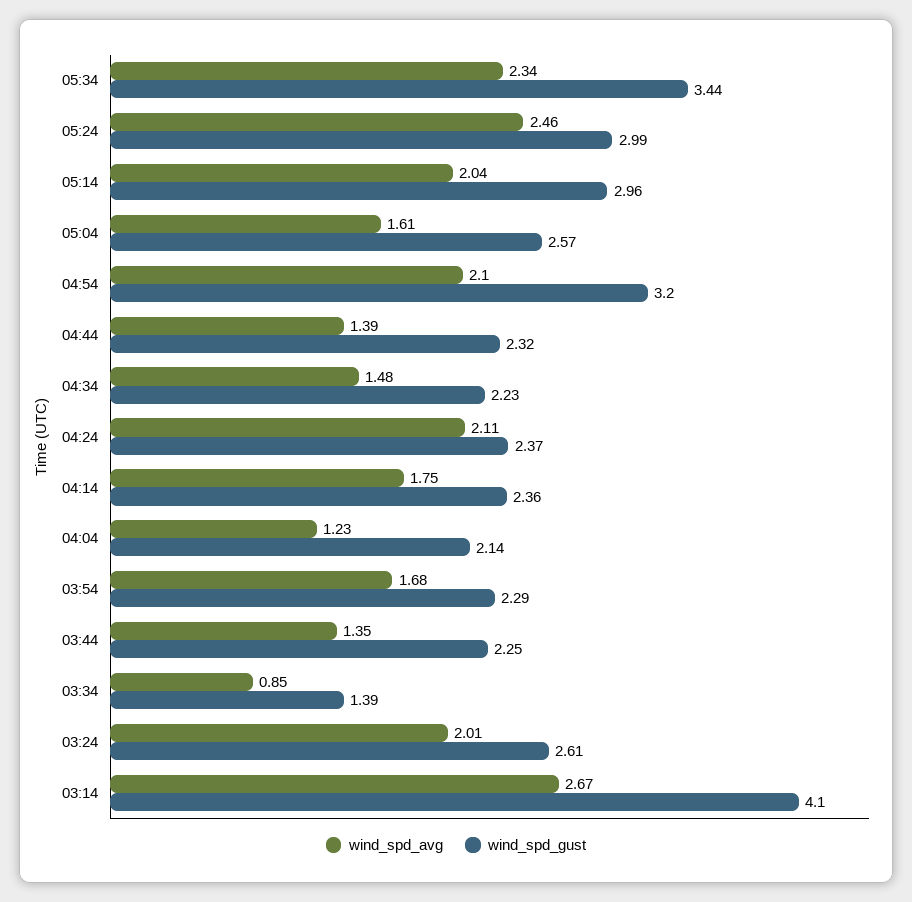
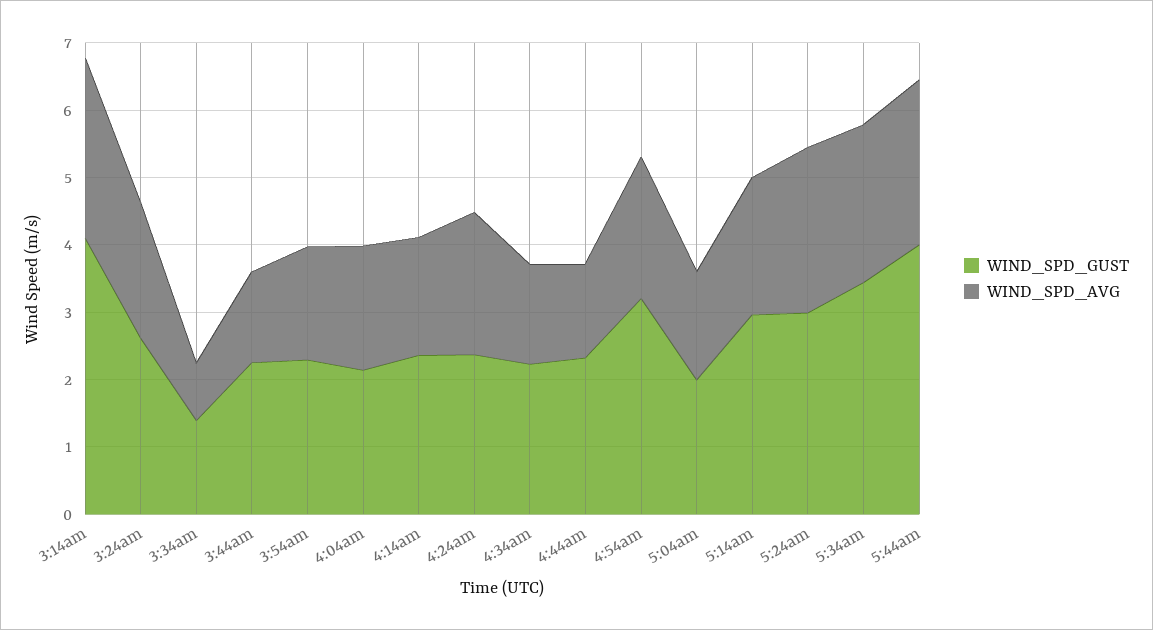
wind_spd_gust, 05:04: 2.57 -> 2
wind_spd_avg, 04:04: 1.23 -> 1.8
wind_spd_gust, 5:44am: none -> 4
wind_spd_avg, 5:44am: none -> 2.4

